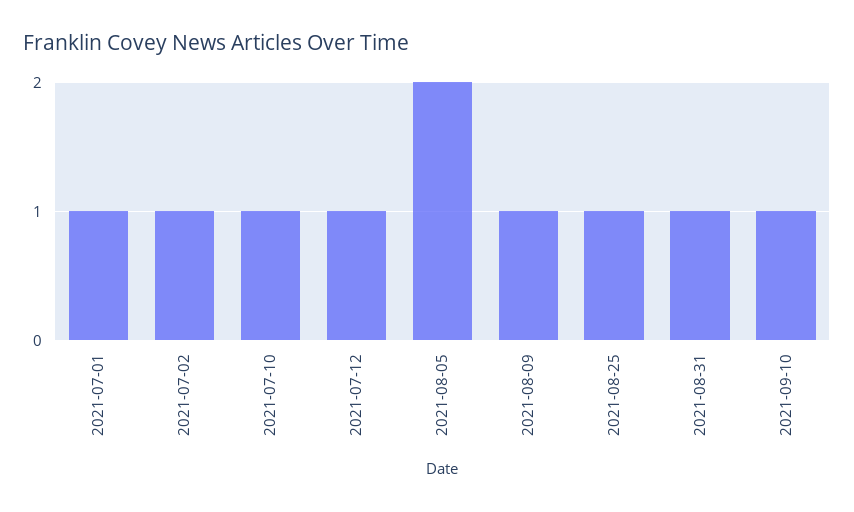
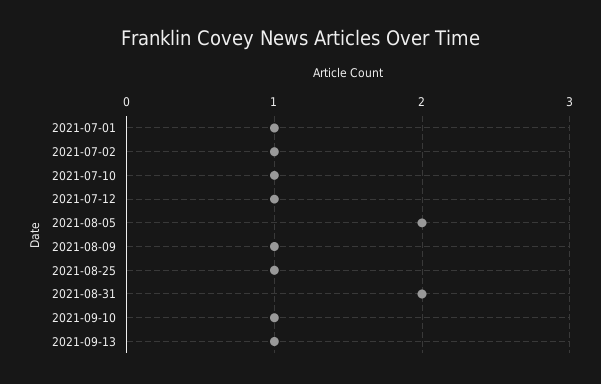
2021-08-31: 1 -> 2
2021-09-13: none -> 1

